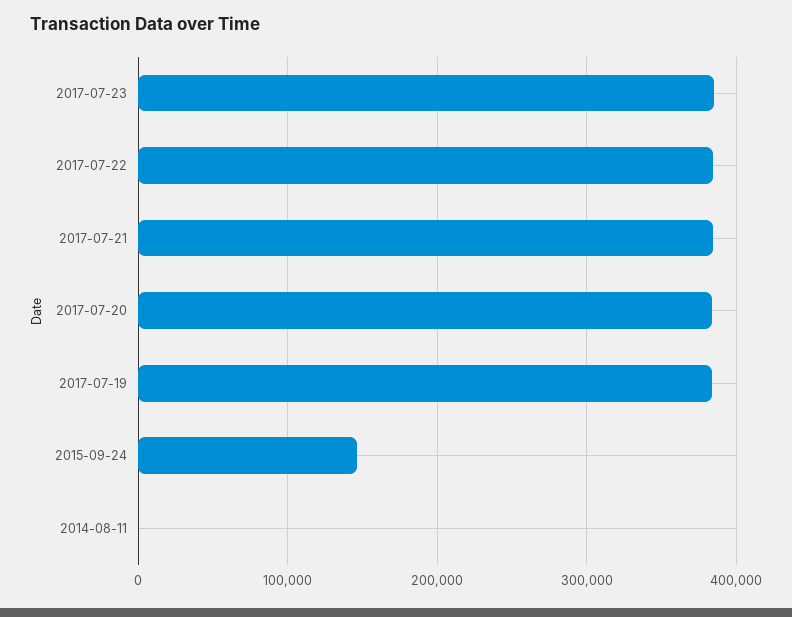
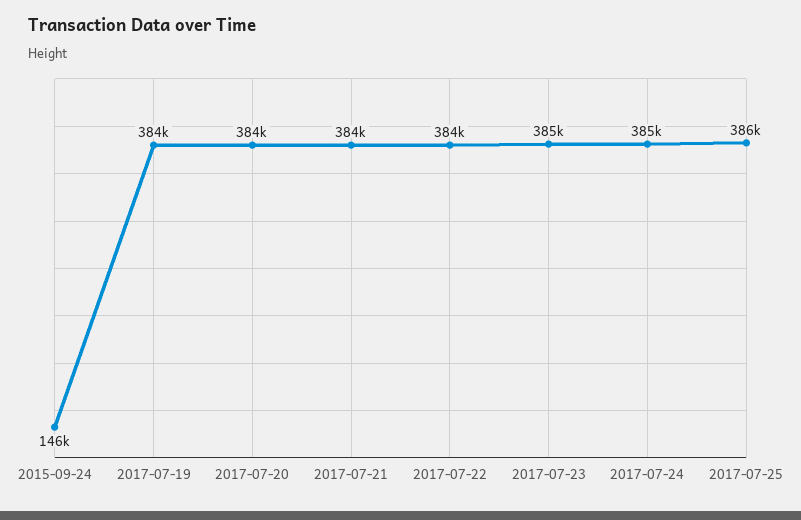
2014-08-11: 0 -> none
2017-07-24: none -> 385000
2017-07-25: none -> 386000

